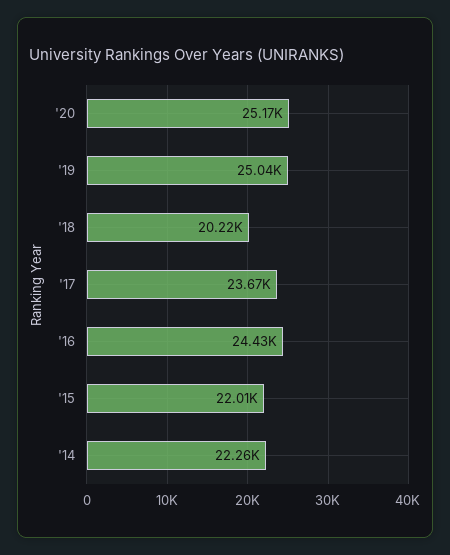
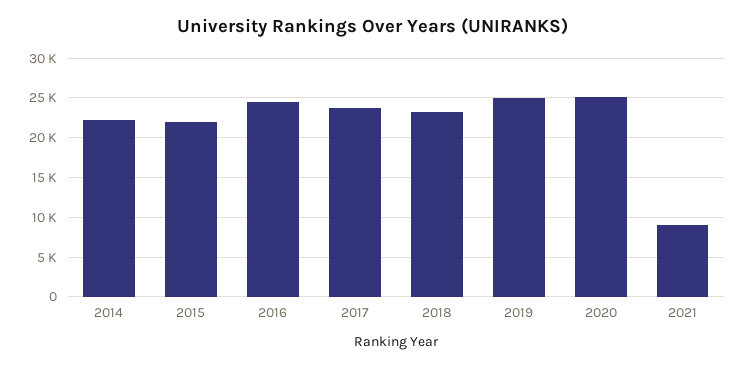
'18: 20220 -> 23000
2021: none -> 9000

